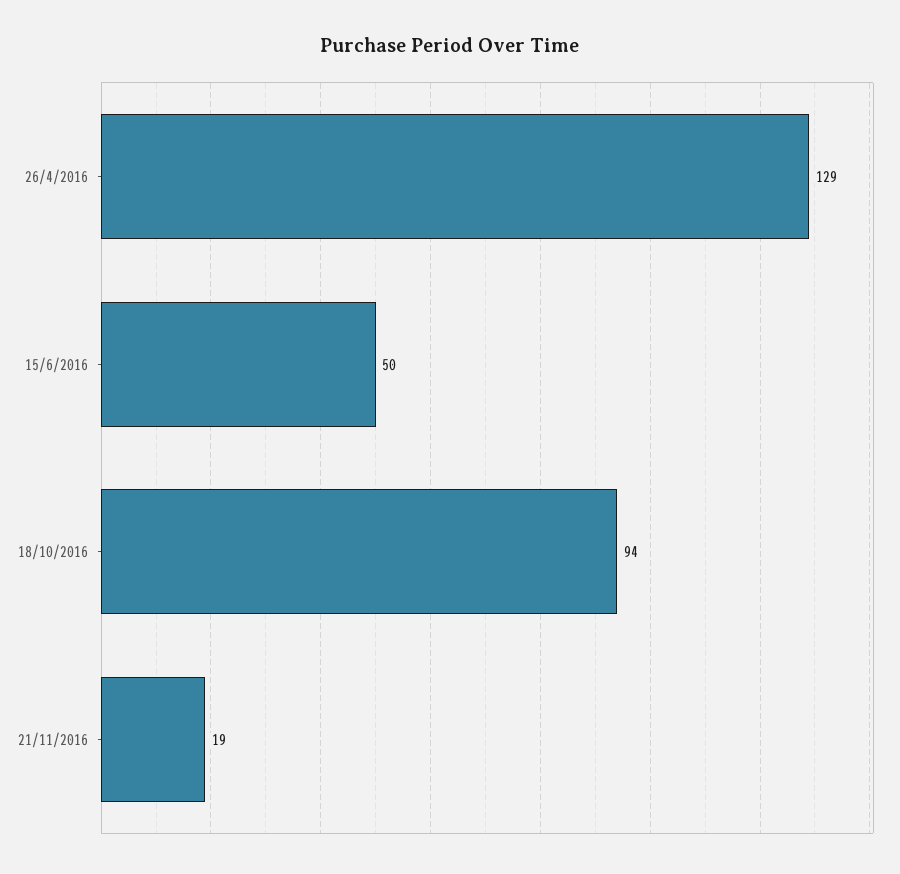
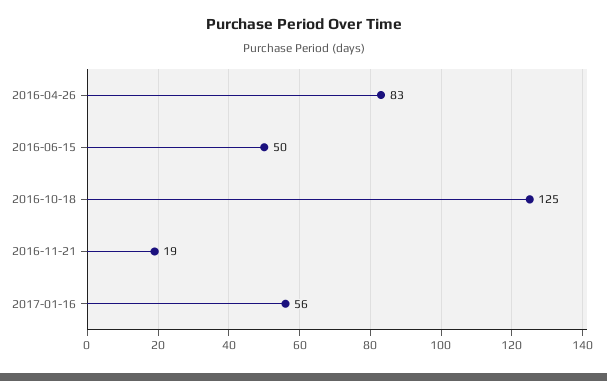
26/4/2016: 129 -> 83
18/10/2016: 94 -> 125
2017-01-16: none -> 56

